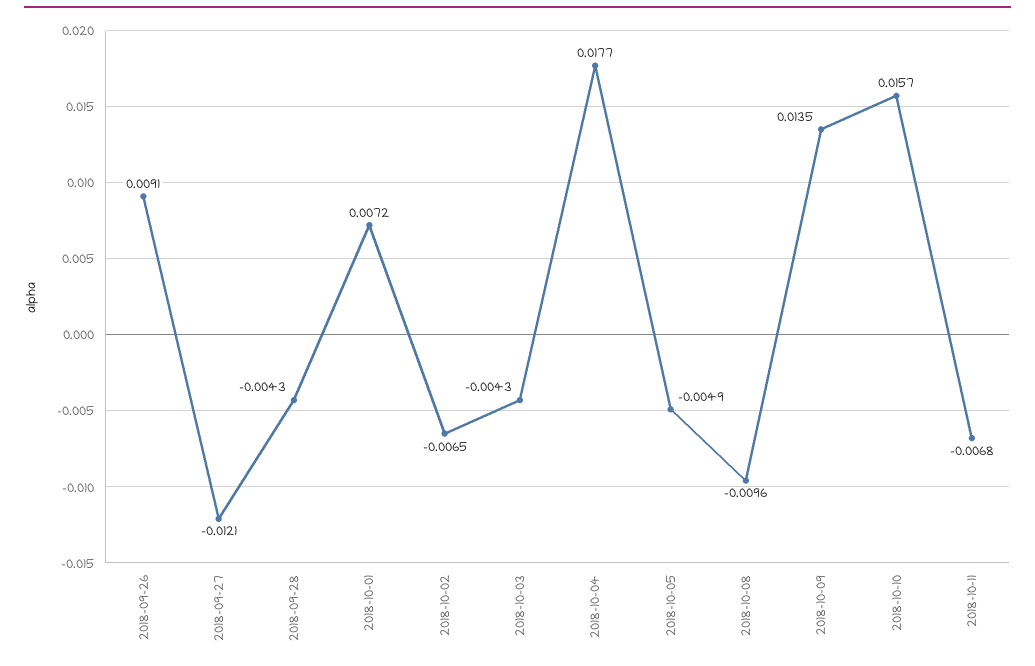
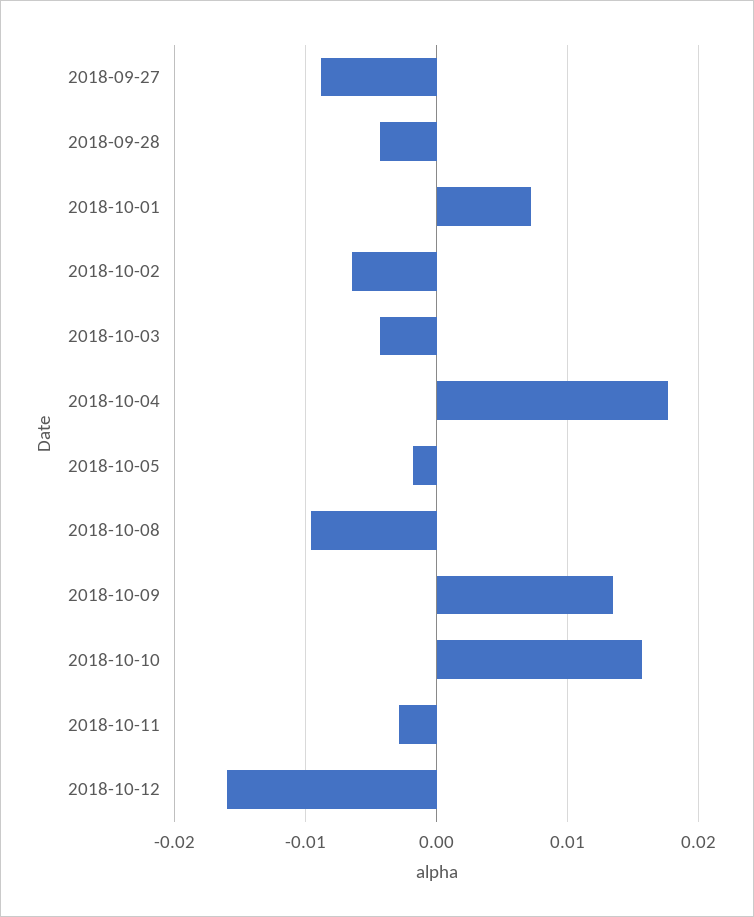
2018-09-26: 0.0091 -> none
2018-09-27: -0.0121 -> -0.009
2018-10-05: -0.0049 -> -0.002
2018-10-11: -0.0068 -> -0.003
2018-10-12: none -> -0.016

